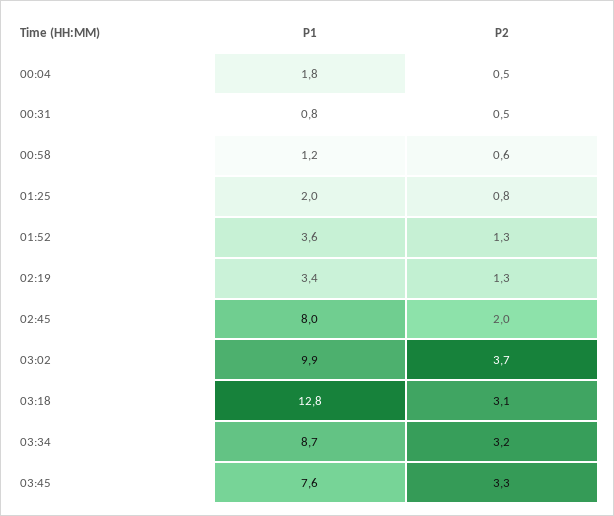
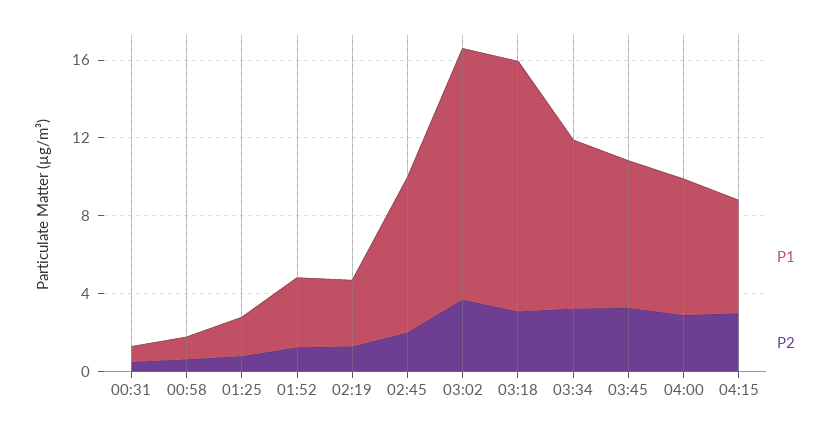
P1, 00:04: 1.8 -> none
P2, 00:04: 0.5 -> none
P1, 03:02: 9.9 -> 13
P1, 04:00: none -> 7
P2, 04:00: none -> 3
P1, 04:15: none -> 6
P2, 04:15: none -> 3

